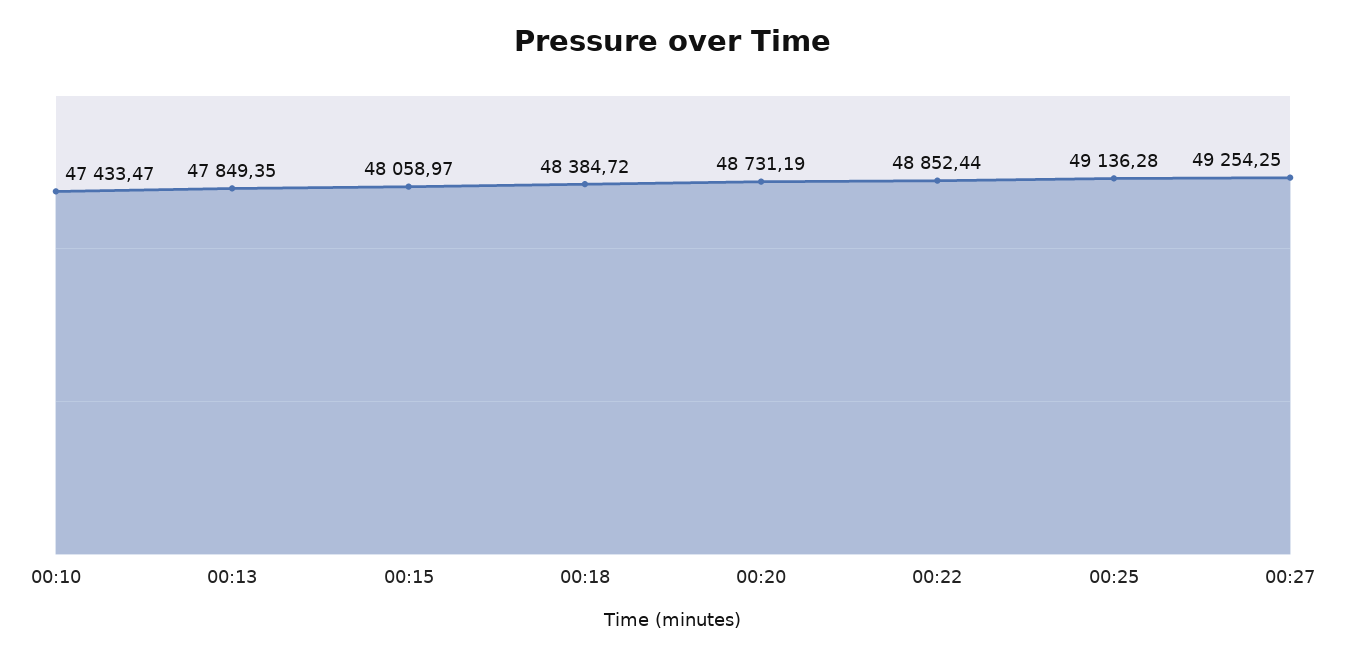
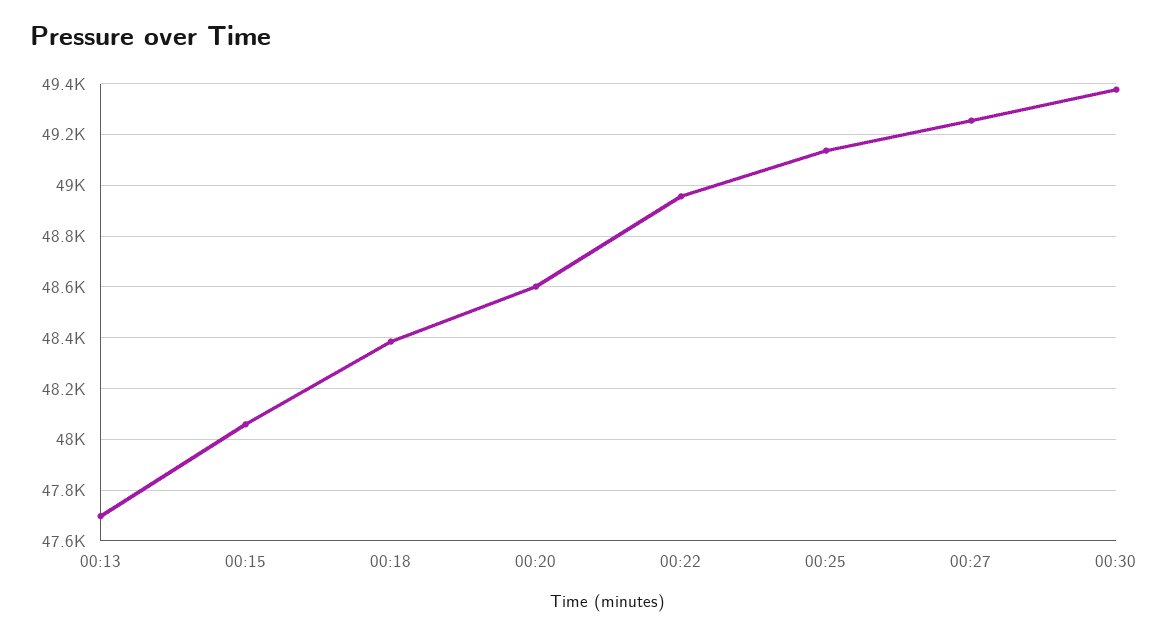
00:10: 47433.47 -> none
00:13: 47849.35 -> 47700
00:20: 48731.19 -> 48600
00:22: 48852.44 -> 48950
00:30: none -> 49375

